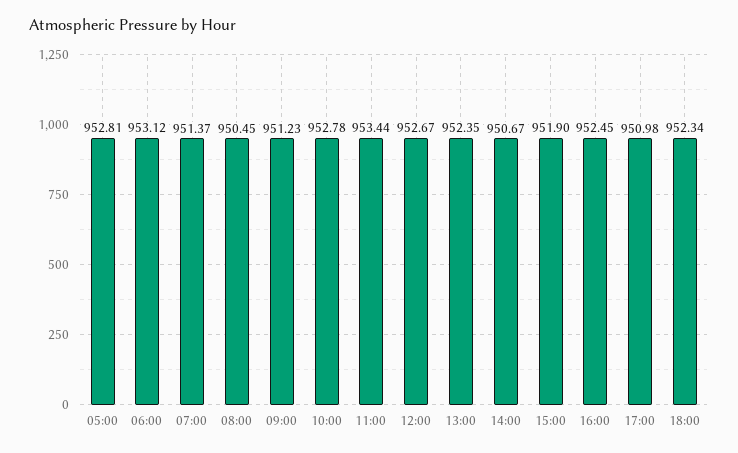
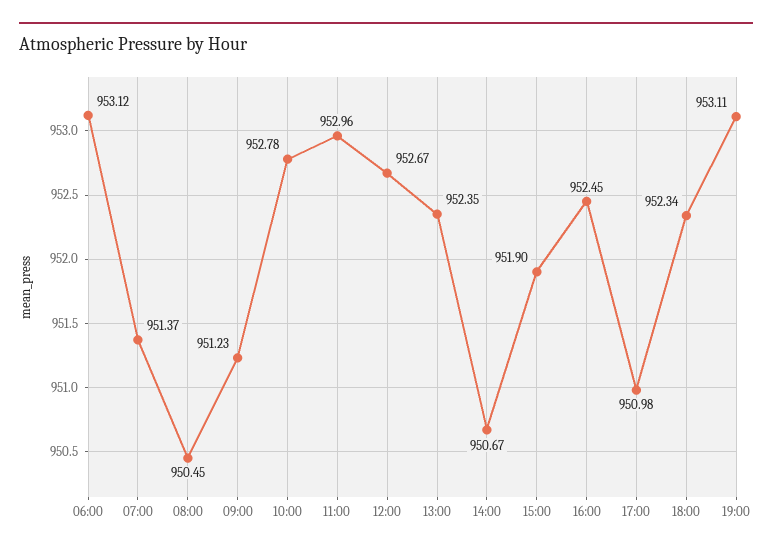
05:00: 952.81 -> none
11:00: 953.44 -> 952.96
19:00: none -> 953.11

